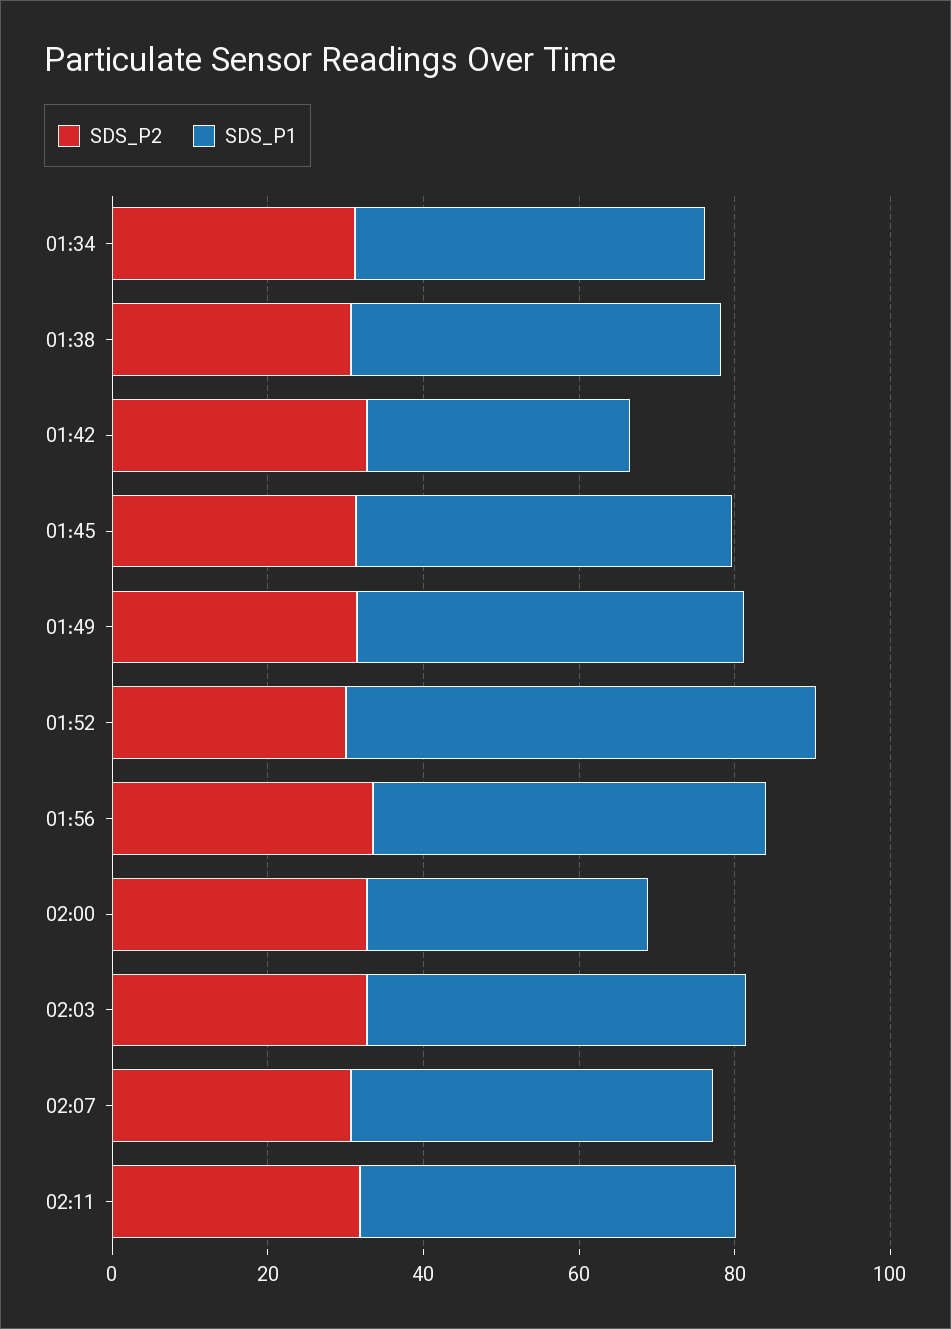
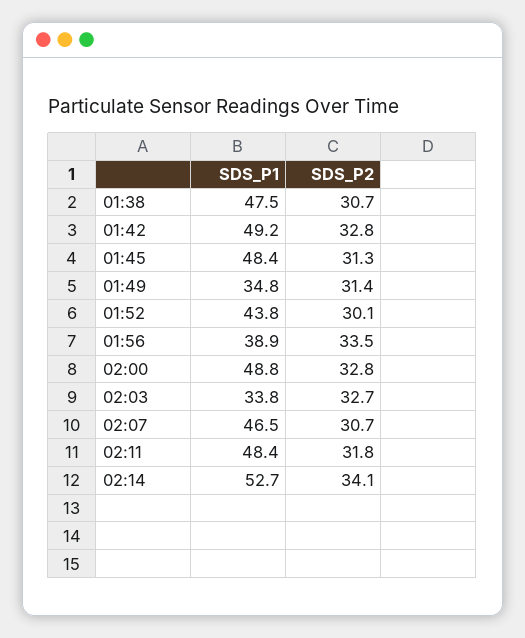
SDS_P2, 01:34: 30 -> none
SDS_P1, 01:34: 45 -> none
SDS_P1, 01:42: 35 -> 49.2
SDS_P1, 01:49: 50 -> 34.8
SDS_P1, 01:52: 60 -> 43.8
SDS_P1, 01:56: 50 -> 38.9
SDS_P1, 02:00: 35 -> 48.8
SDS_P1, 02:03: 50 -> 33.8
SDS_P1, 02:14: none -> 52.7
SDS_P2, 02:14: none -> 34.1

